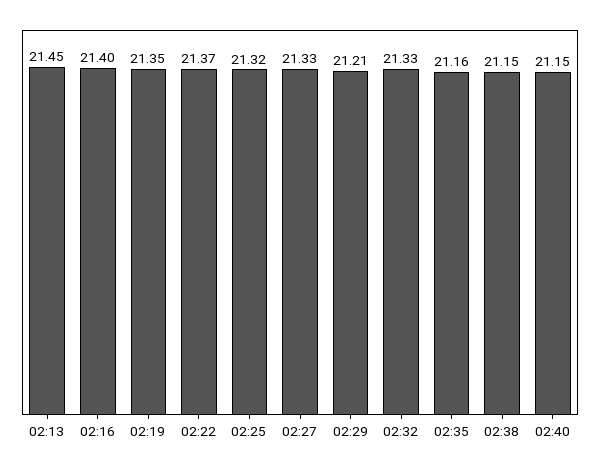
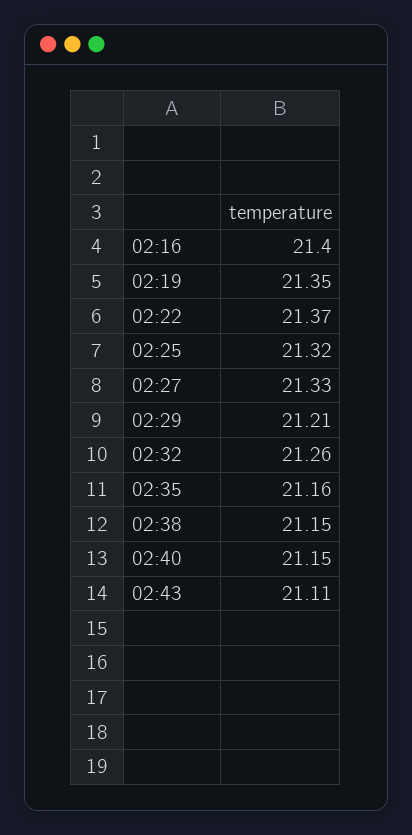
02:13: 21.45 -> none
02:32: 21.33 -> 21.26
02:43: none -> 21.11

